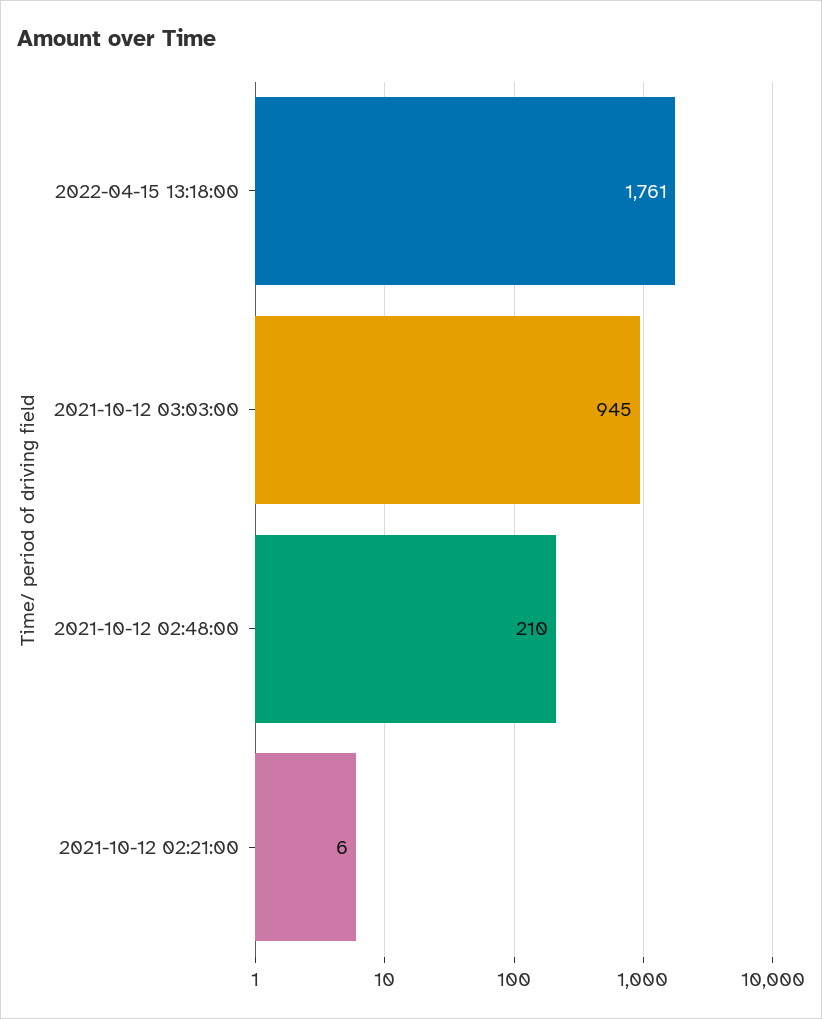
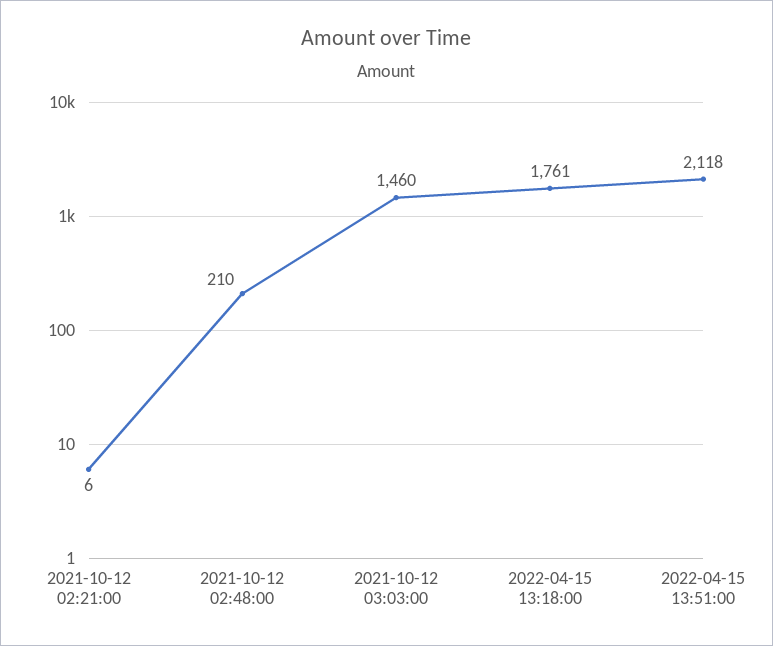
2021-10-12 03:03:00: 945 -> 1460
2022-04-15 13:51:00: none -> 2118

